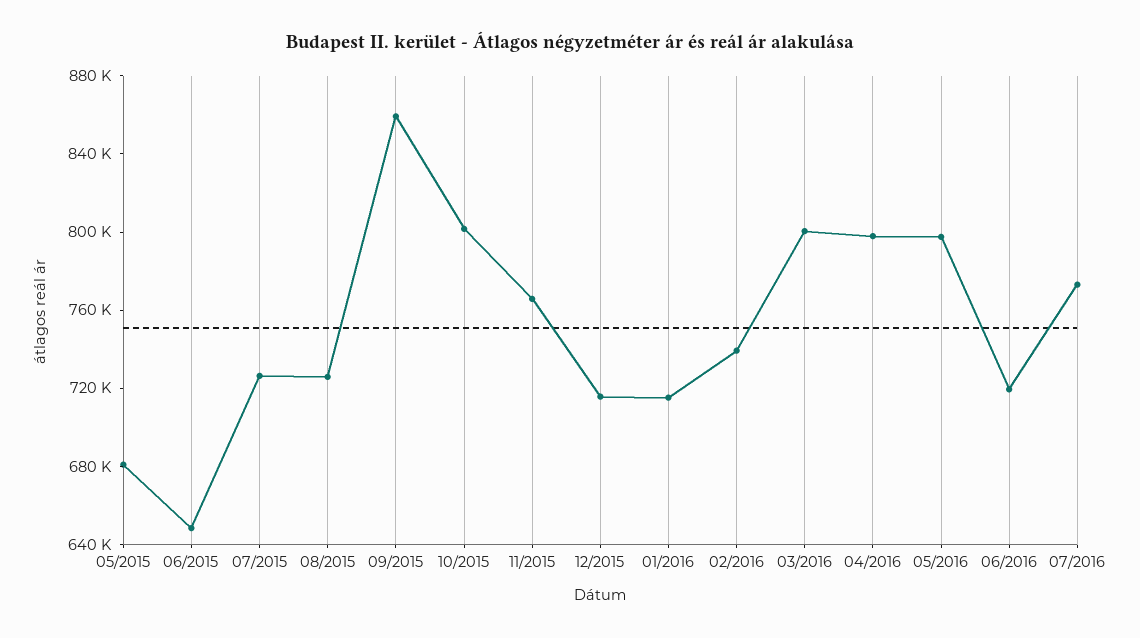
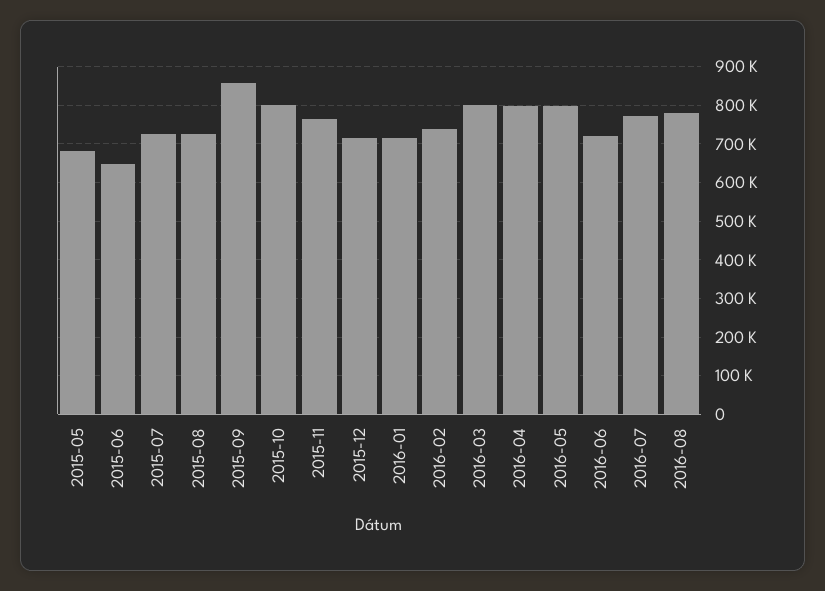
2016-08: none -> 780000

